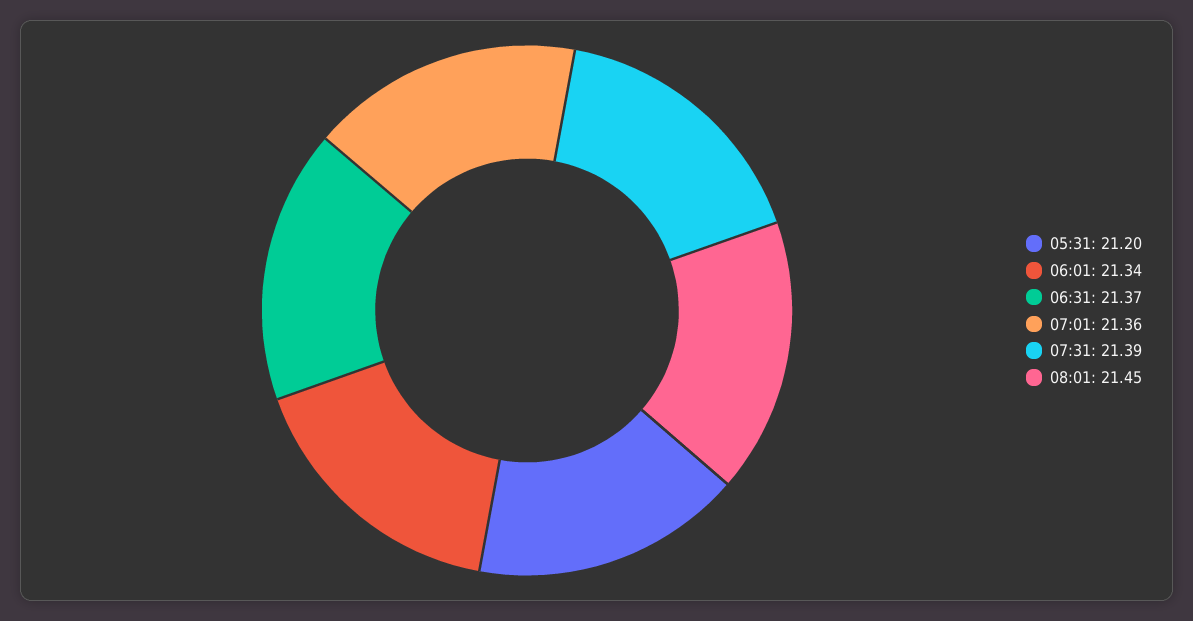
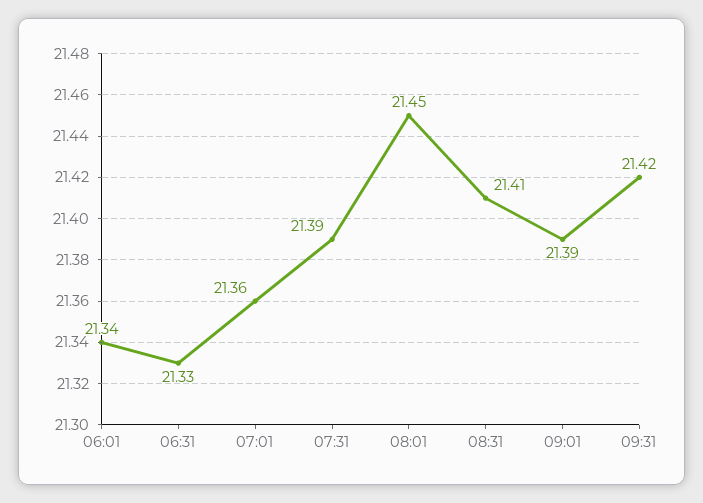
05:31: 21.2 -> none
06:31: 21.37 -> 21.33
08:31: none -> 21.41
09:01: none -> 21.39
09:31: none -> 21.42

